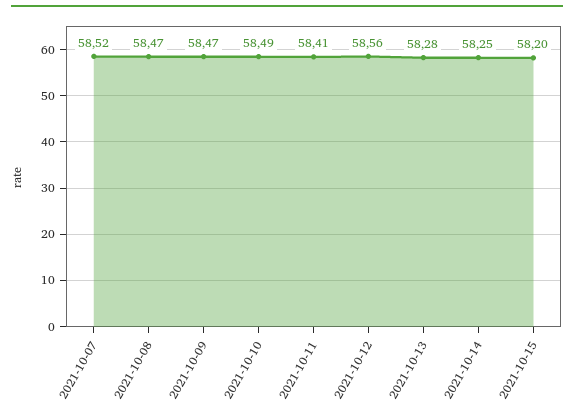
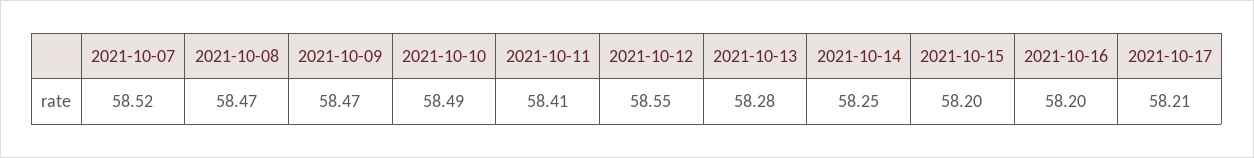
2021-10-12: 58.56 -> 58.55
2021-10-16: none -> 58.2
2021-10-17: none -> 58.21

